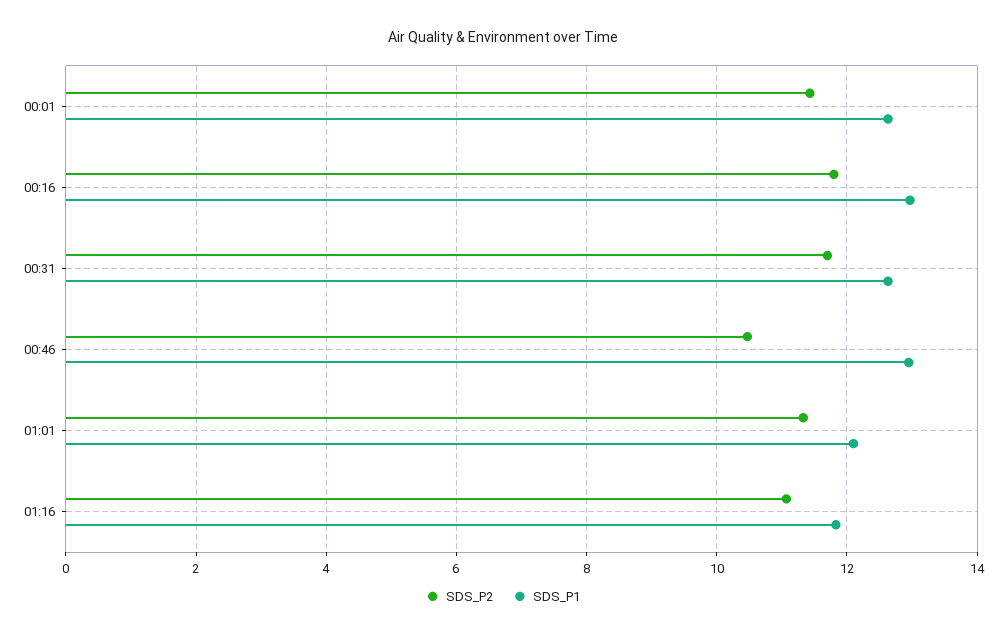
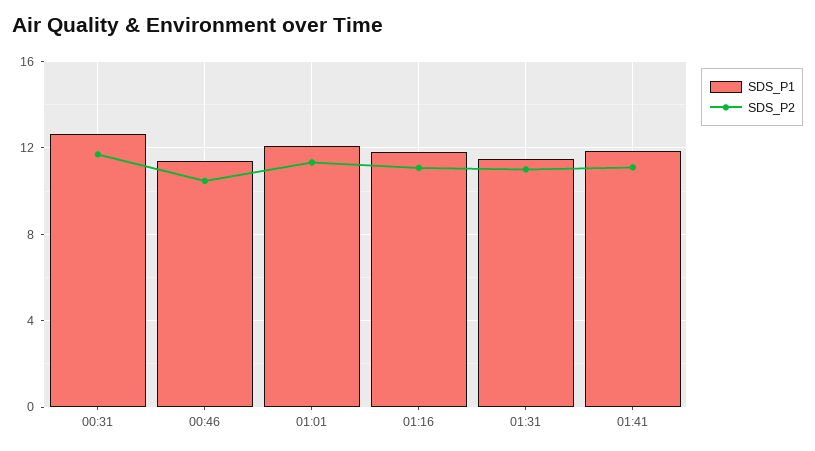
SDS_P2, 00:01: 11.4 -> none
SDS_P1, 00:01: 12.6 -> none
SDS_P2, 00:16: 11.8 -> none
SDS_P1, 00:16: 13 -> none
SDS_P1, 00:46: 13 -> 11.5
SDS_P1, 01:31: none -> 11.5
SDS_P2, 01:31: none -> 11
SDS_P1, 01:41: none -> 12
SDS_P2, 01:41: none -> 11

